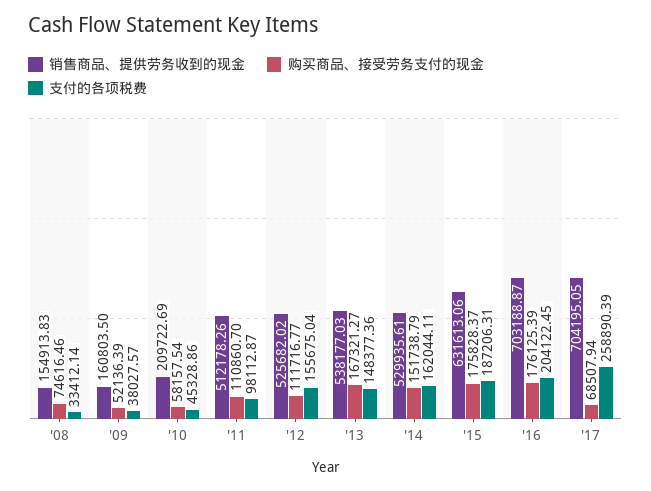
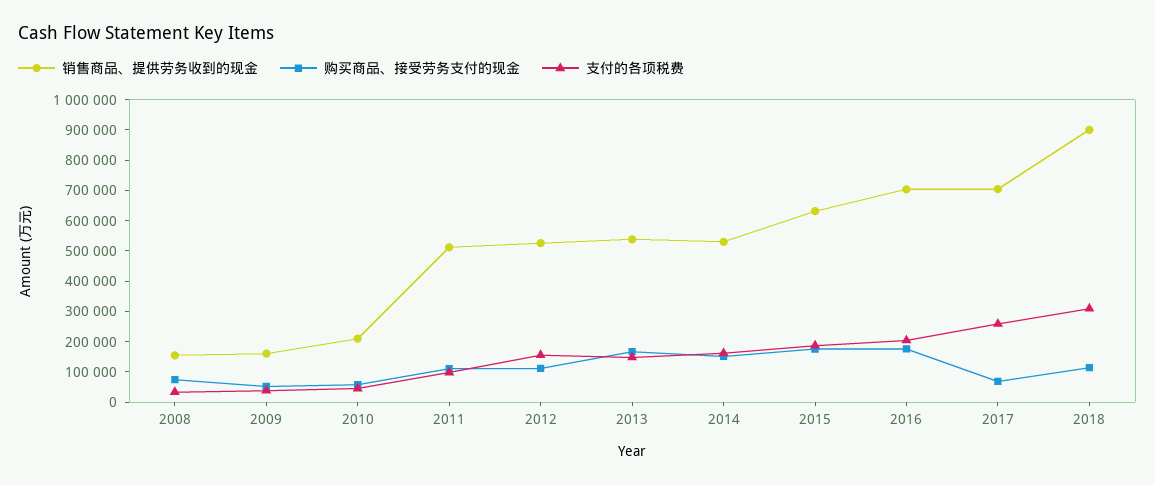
销售商品、提供劳务收到的现金, 2018: none -> 900000
购买商品、接受劳务支付的现金, 2018: none -> 100000
支付的各项税费, 2018: none -> 300000

